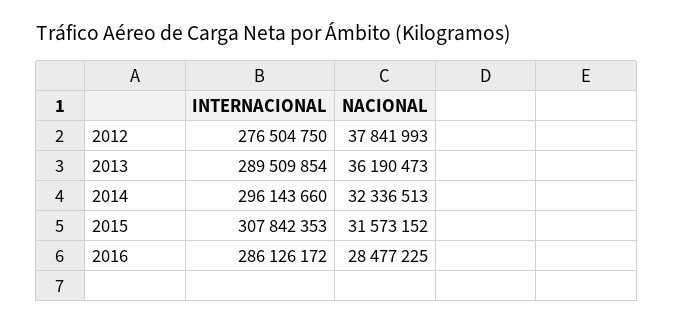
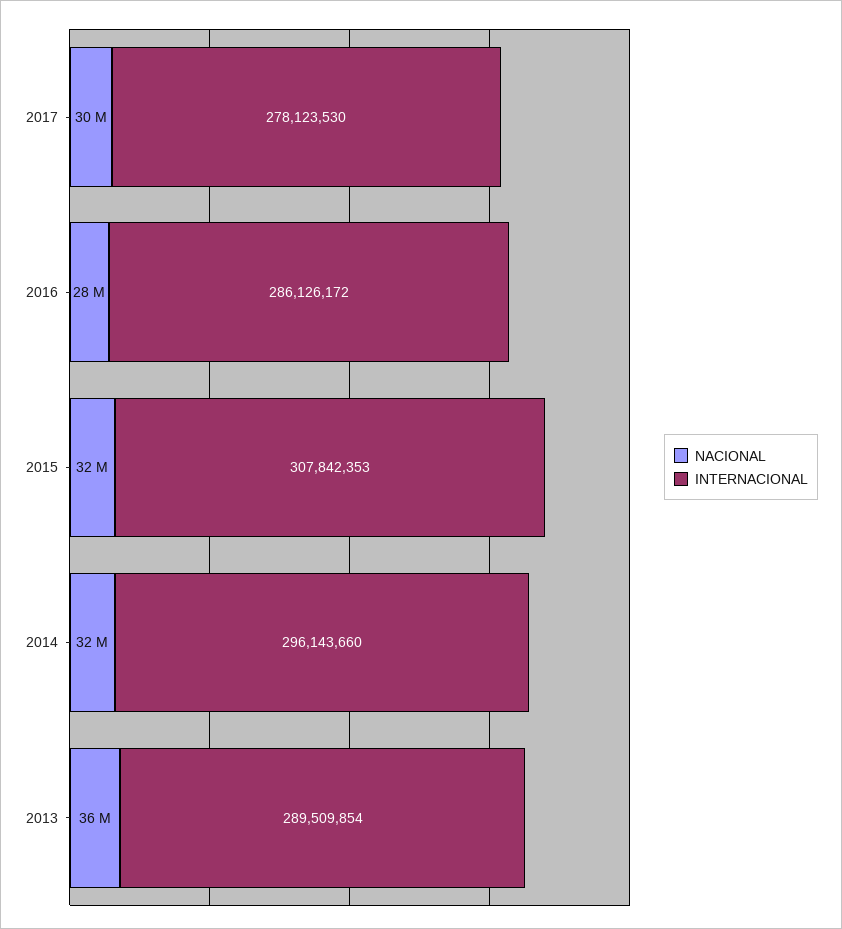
INTERNACIONAL, 2012: 276504750 -> none
NACIONAL, 2012: 37841993 -> none
NACIONAL, 2017: none -> 30000000
INTERNACIONAL, 2017: none -> 278123530

